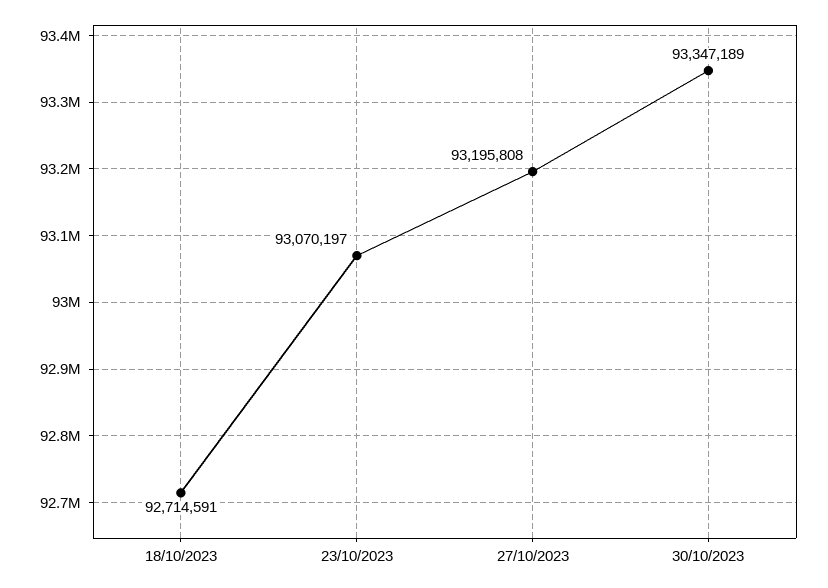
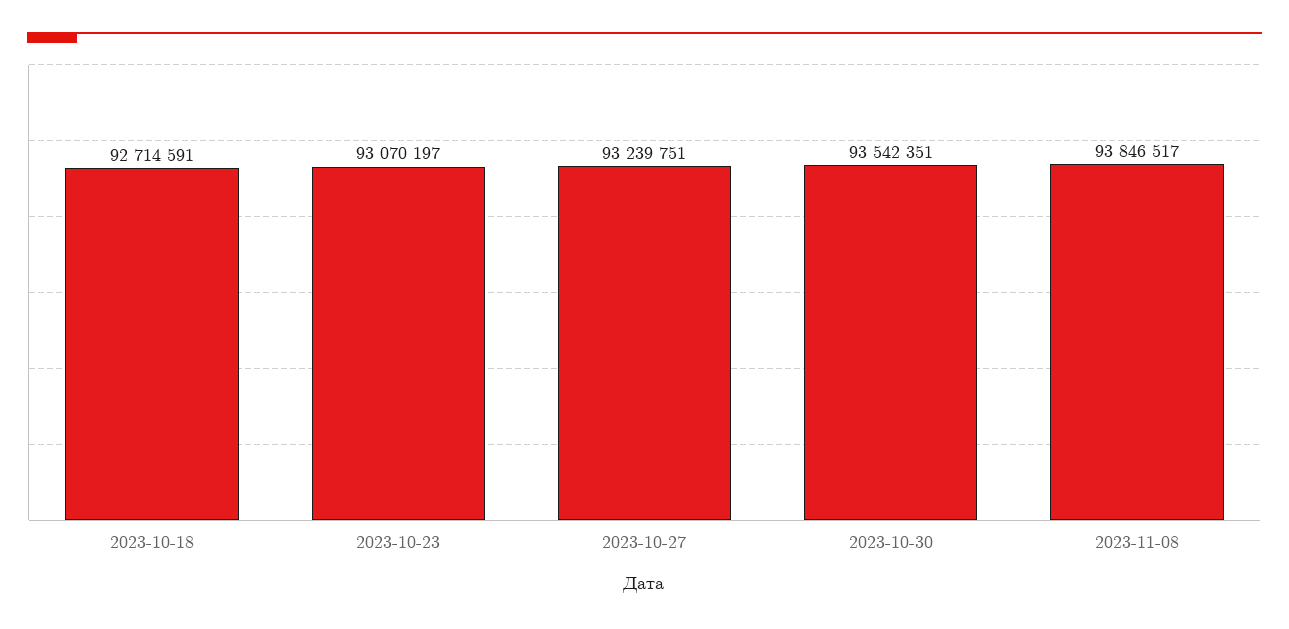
27/10/2023: 93195808 -> 93239751
30/10/2023: 93347189 -> 93542351
2023-11-08: none -> 93846517

